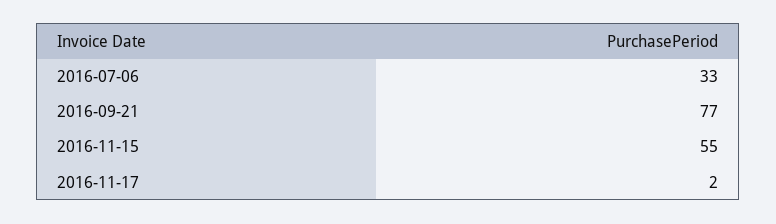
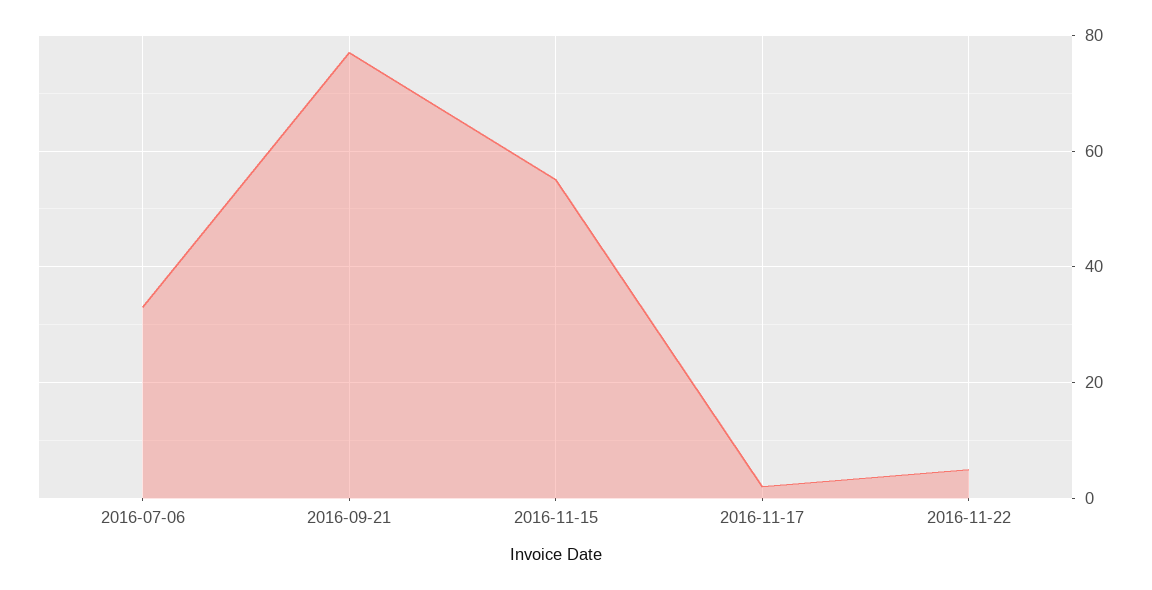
2016-11-22: none -> 5

